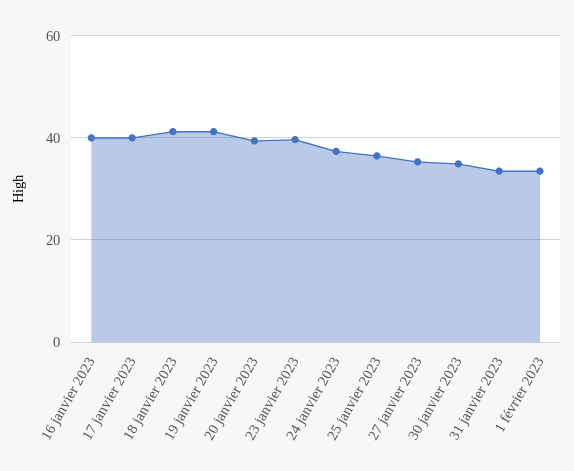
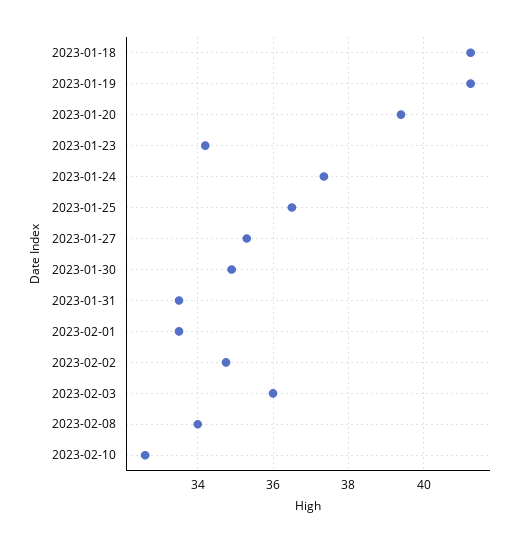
16 janvier 2023: 40 -> none
17 janvier 2023: 40 -> none
23 janvier 2023: 40 -> 34.2
2023-02-02: none -> 34.8
2023-02-03: none -> 36
2023-02-08: none -> 34
2023-02-10: none -> 32.6

